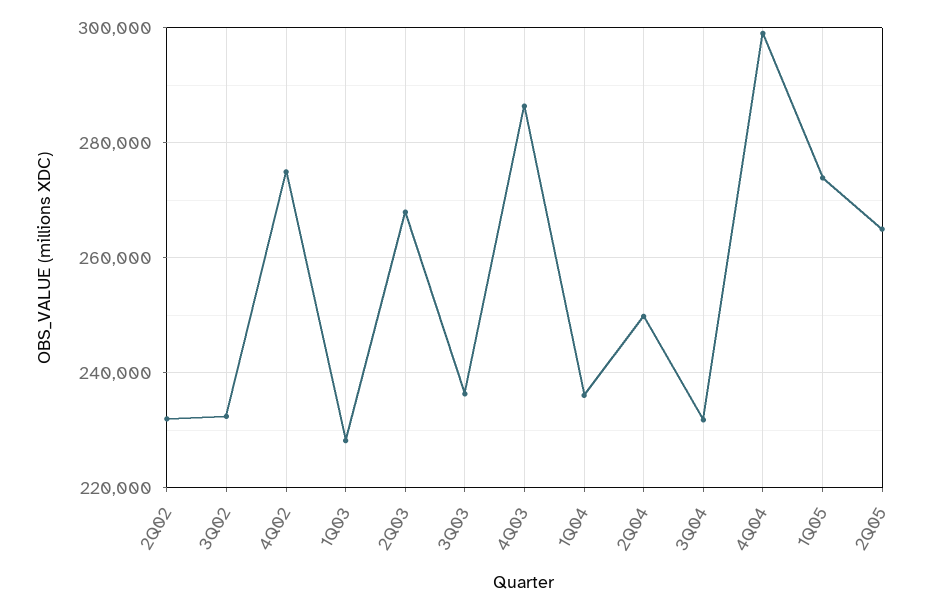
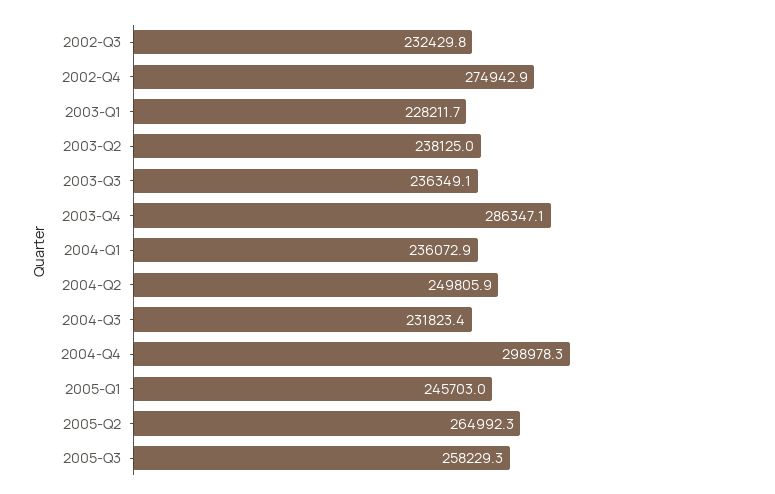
2Q02: 232000 -> none
2Q03: 268000 -> 238125
1Q05: 274000 -> 245703
2005-Q3: none -> 258229.3

